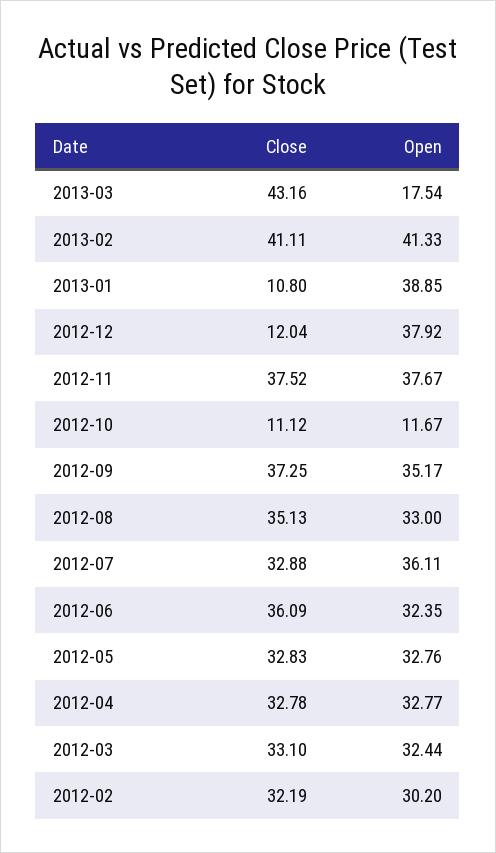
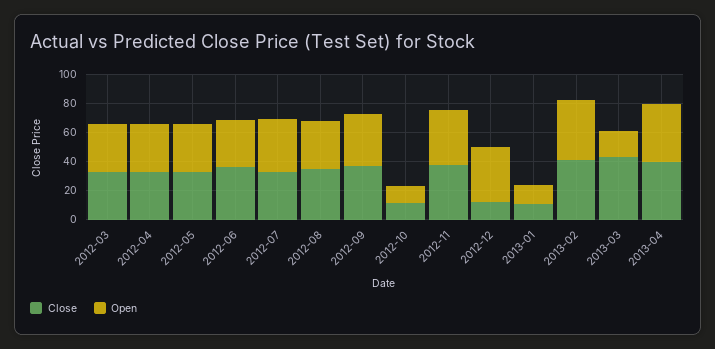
Open, 2013-01: 38.85 -> 10
Close, 2012-02: 32.19 -> none
Open, 2012-02: 30.2 -> none
Close, 2013-04: none -> 40
Open, 2013-04: none -> 40

